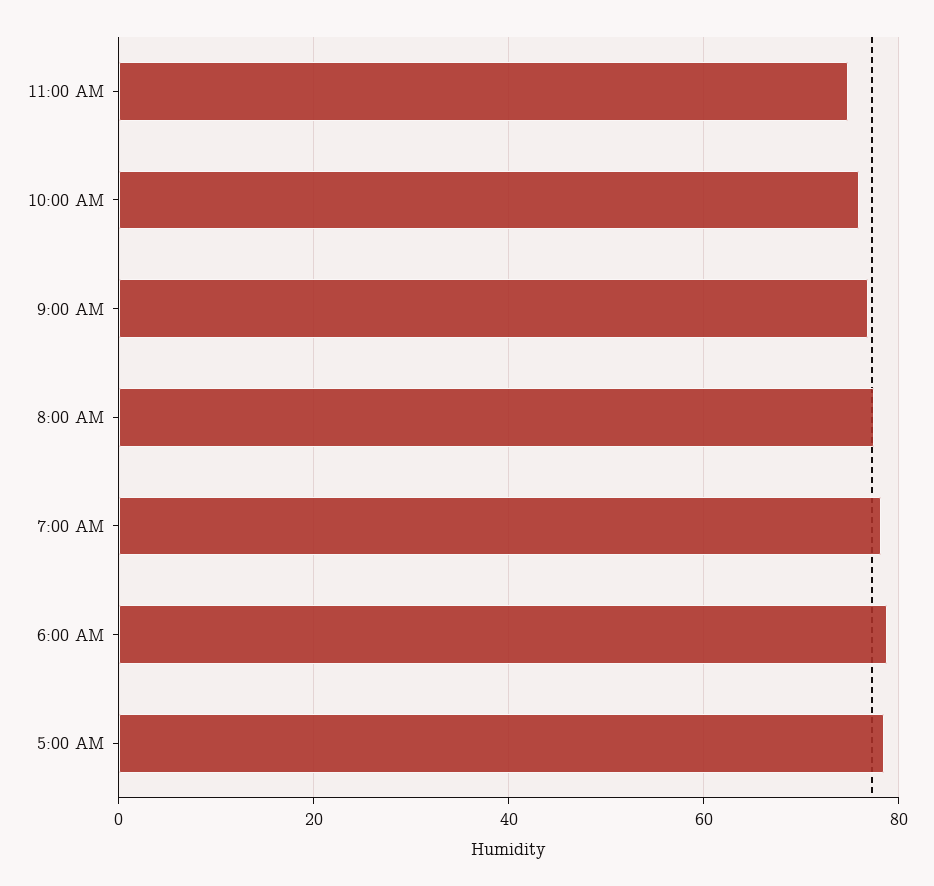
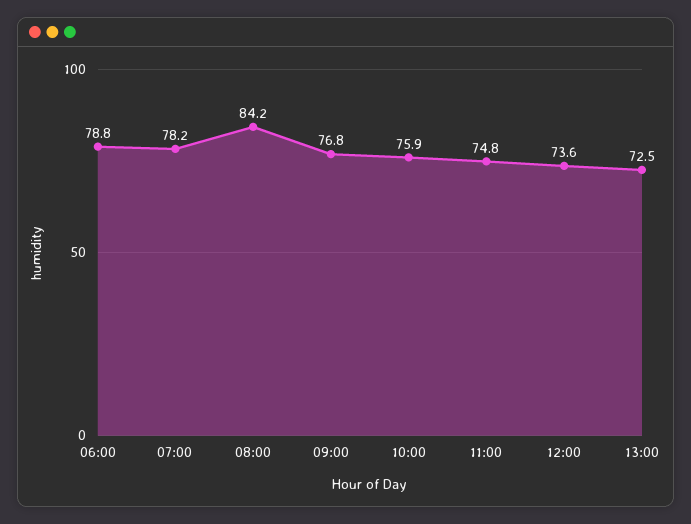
8:00 AM: 78 -> 84.2
5:00 AM: 78 -> none
12:00: none -> 73.6
13:00: none -> 72.5

